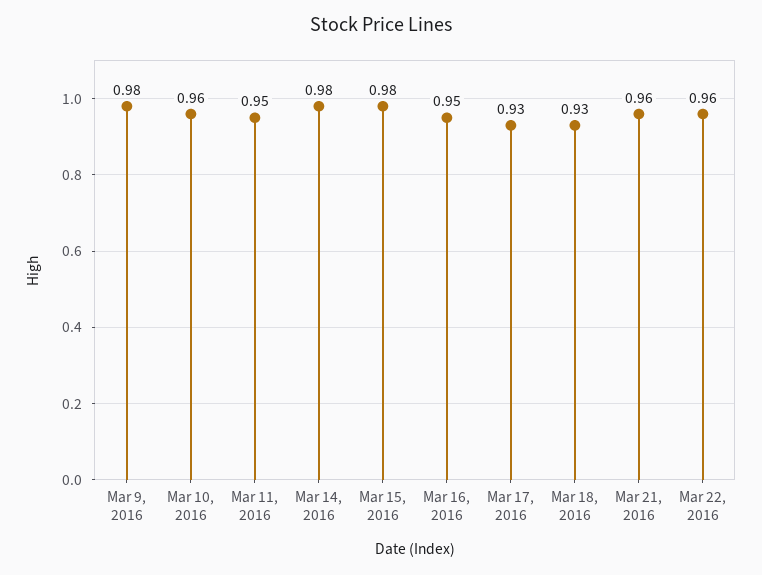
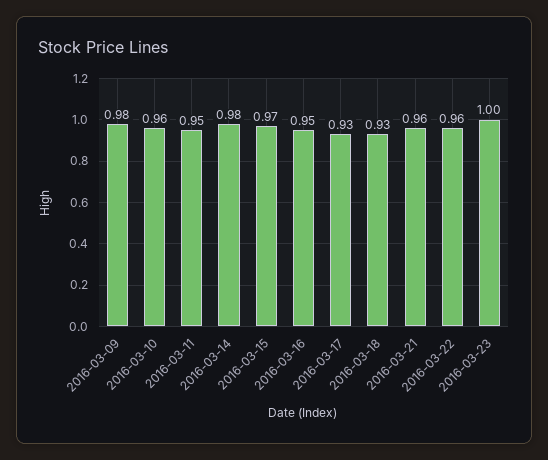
Mar 15, 2016: 0.98 -> 0.97
2016-03-23: none -> 1

